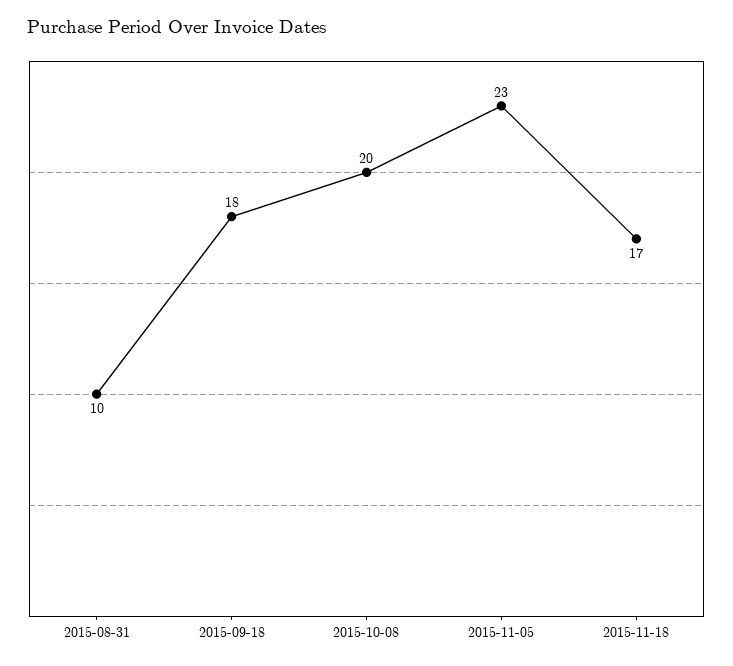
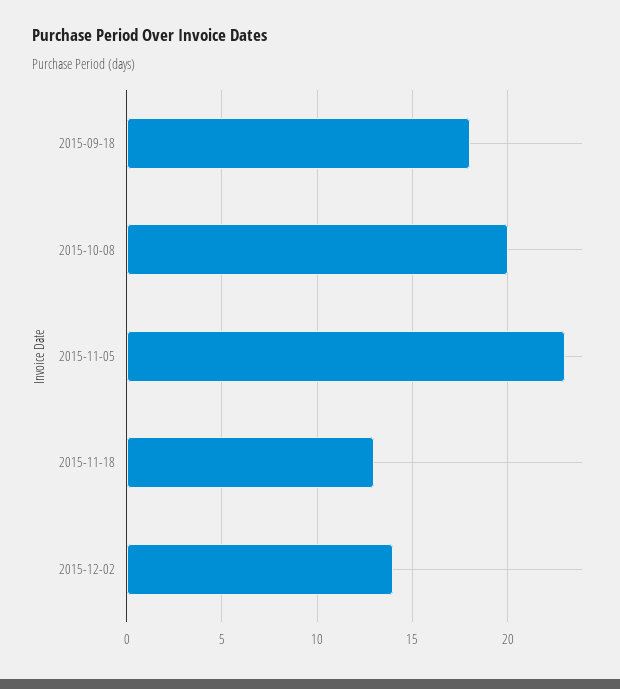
2015-08-31: 10 -> none
2015-11-18: 17 -> 13
2015-12-02: none -> 14

